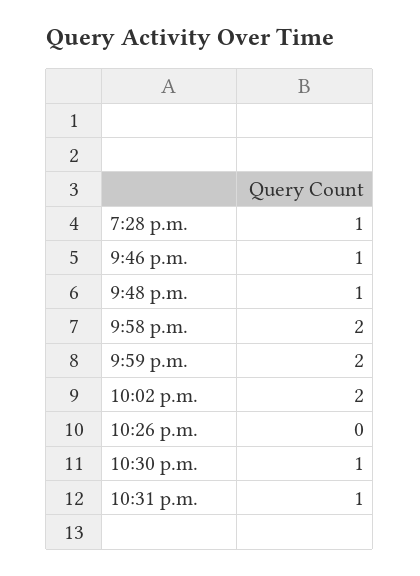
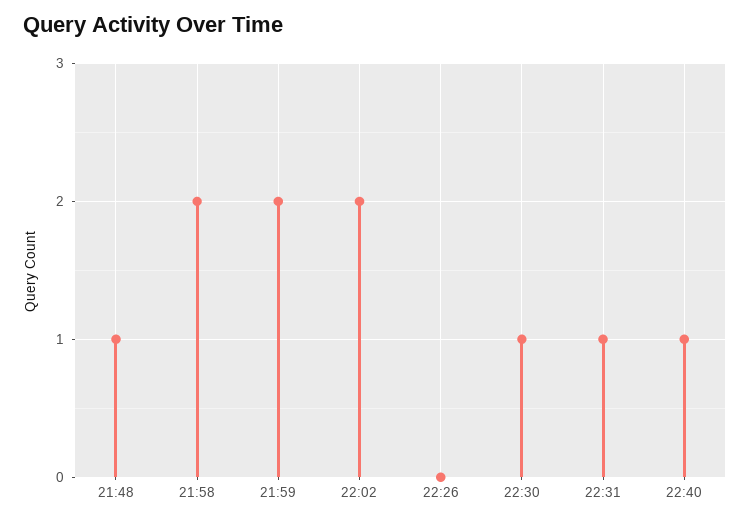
7:28 p.m.: 1 -> none
9:46 p.m.: 1 -> none
22:40: none -> 1

